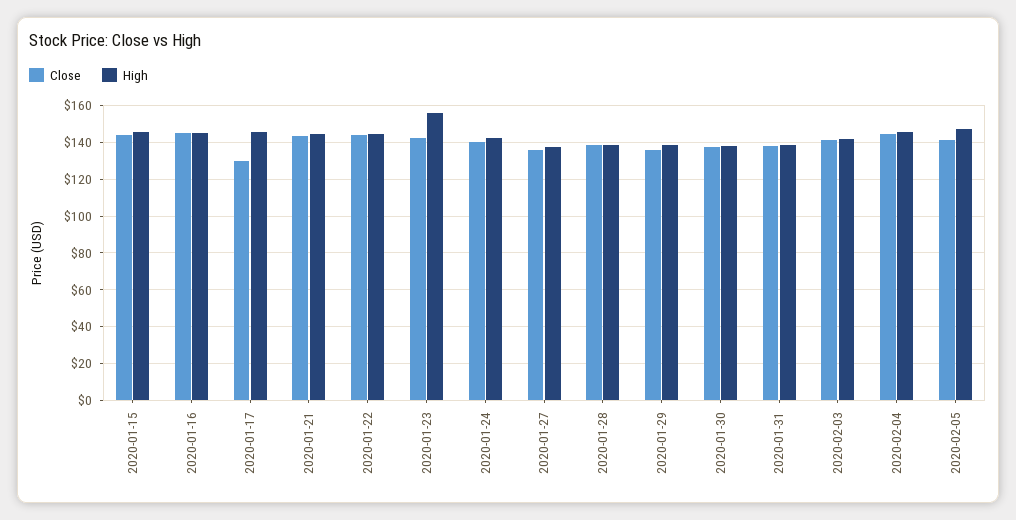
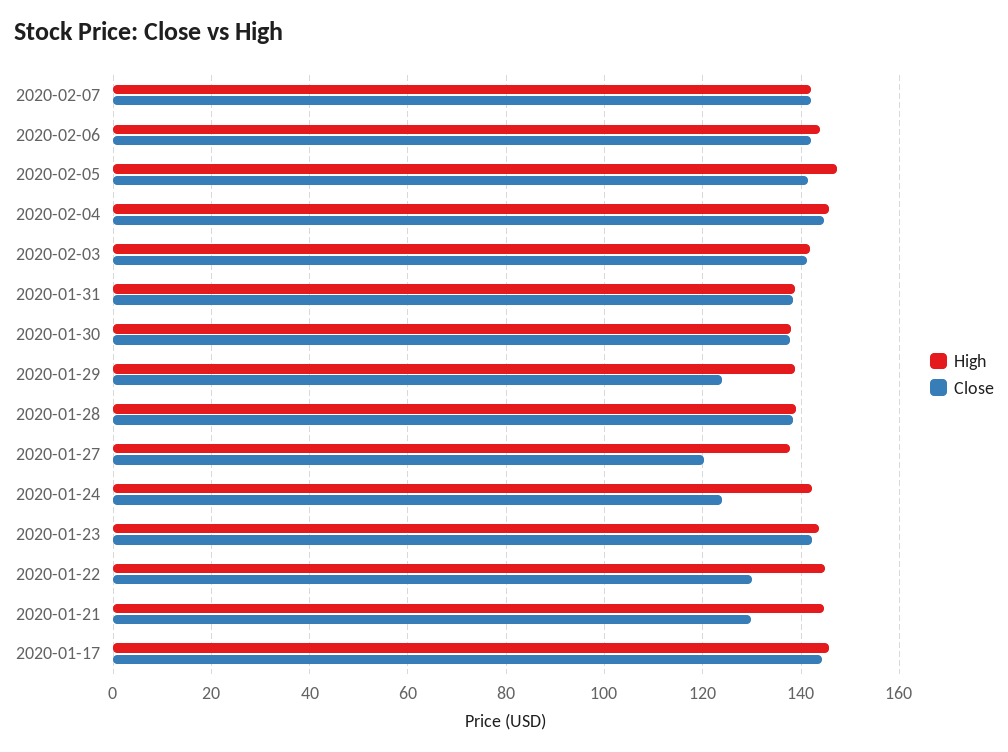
Close, 2020-01-15: 145 -> none
High, 2020-01-15: 145 -> none
Close, 2020-01-16: 145 -> none
High, 2020-01-16: 145 -> none
Close, 2020-01-17: 130 -> 144
Close, 2020-01-21: 145 -> 130
Close, 2020-01-22: 145 -> 130
High, 2020-01-23: 155 -> 144
Close, 2020-01-24: 140 -> 124
Close, 2020-01-27: 135 -> 120
Close, 2020-01-29: 135 -> 124
High, 2020-02-07: none -> 142
Close, 2020-02-07: none -> 142
High, 2020-02-06: none -> 144
Close, 2020-02-06: none -> 142

